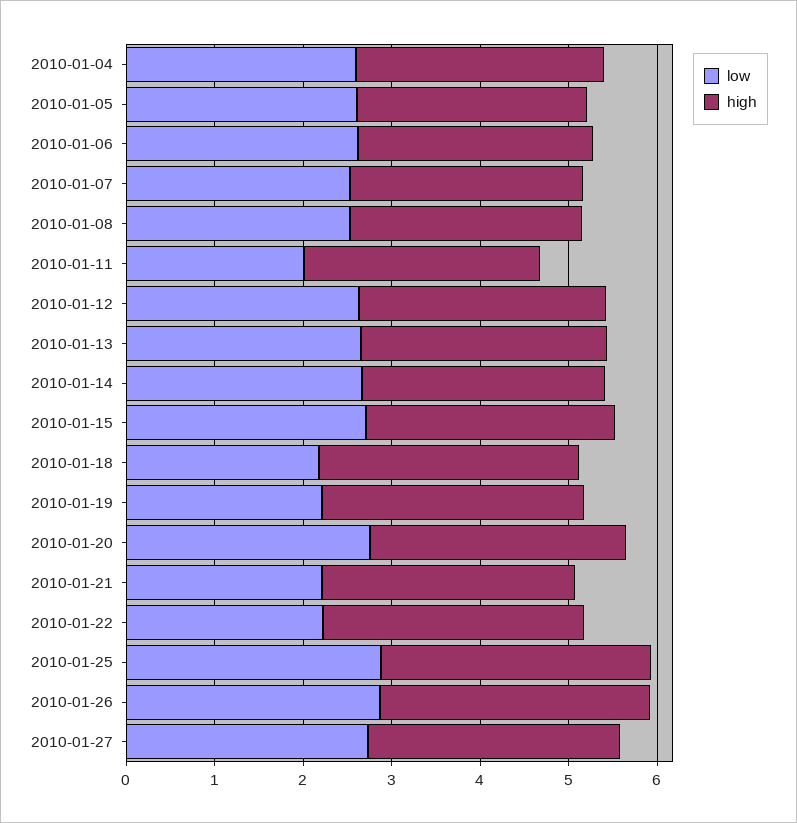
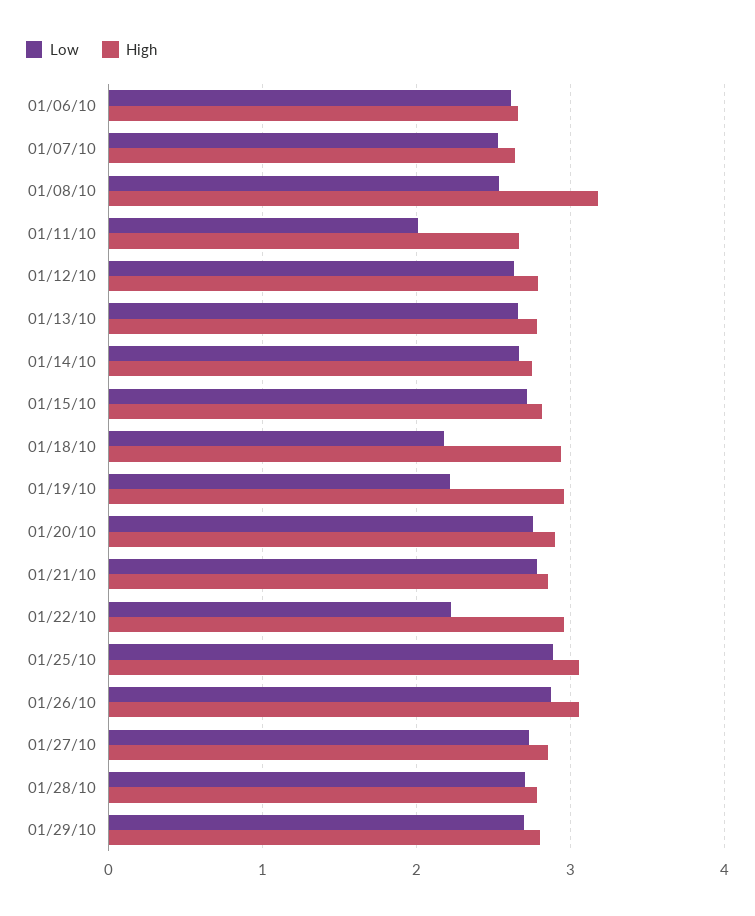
low, 2010-01-04: 2.6 -> none
high, 2010-01-04: 2.8 -> none
low, 2010-01-05: 2.6 -> none
high, 2010-01-05: 2.6 -> none
high, 2010-01-08: 2.6 -> 3.2
low, 2010-01-21: 2.2 -> 2.8
low, 01/28/10: none -> 2.7
high, 01/28/10: none -> 2.8
low, 01/29/10: none -> 2.7
high, 01/29/10: none -> 2.8

